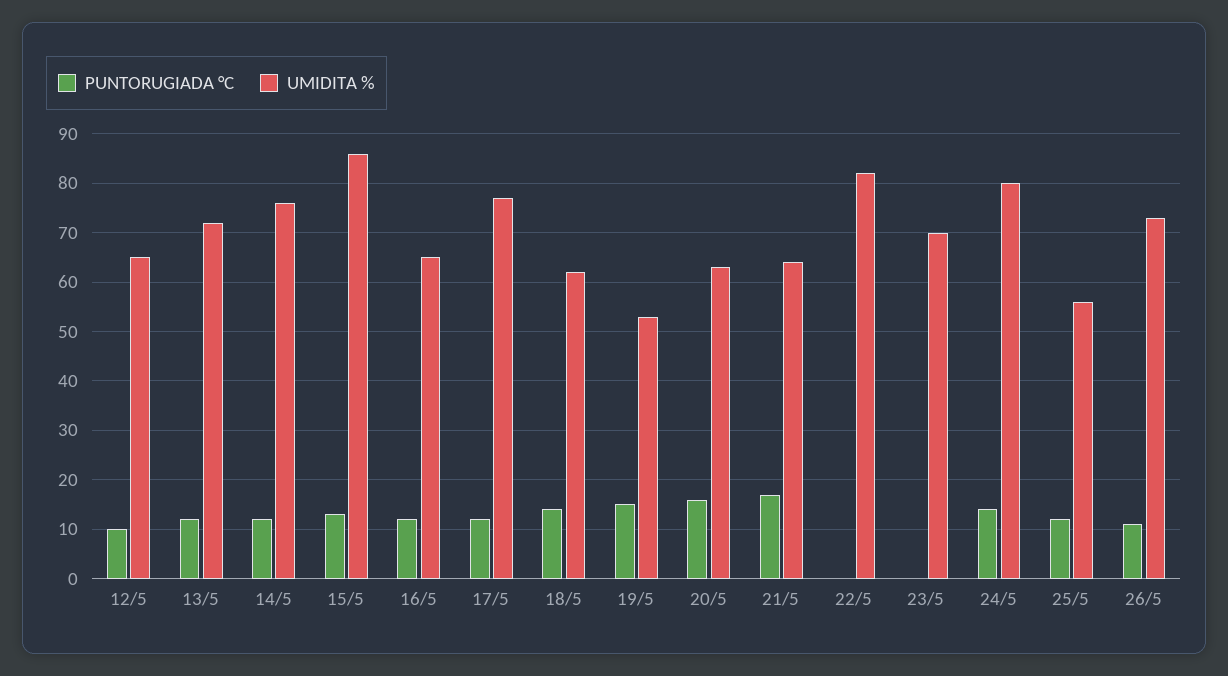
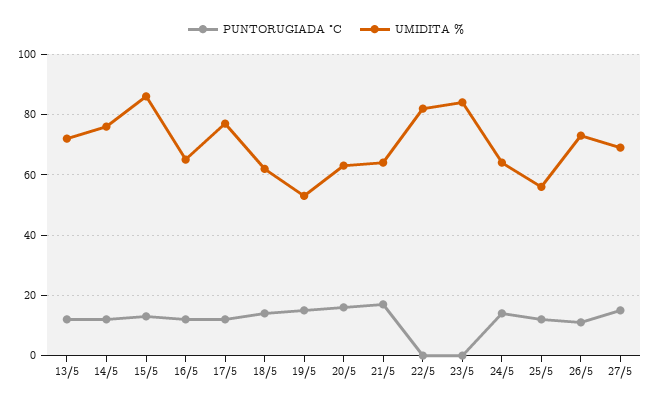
PUNTORUGIADA °C, 12/5: 10 -> none
UMIDITA %, 12/5: 65 -> none
UMIDITA %, 23/5: 70 -> 85
UMIDITA %, 24/5: 80 -> 65
PUNTORUGIADA °C, 27/5: none -> 15
UMIDITA %, 27/5: none -> 70

